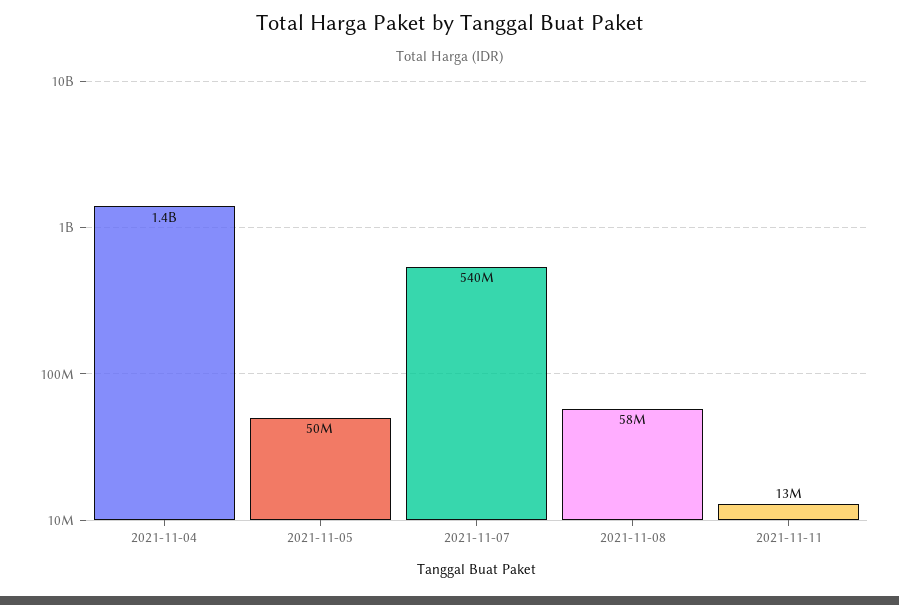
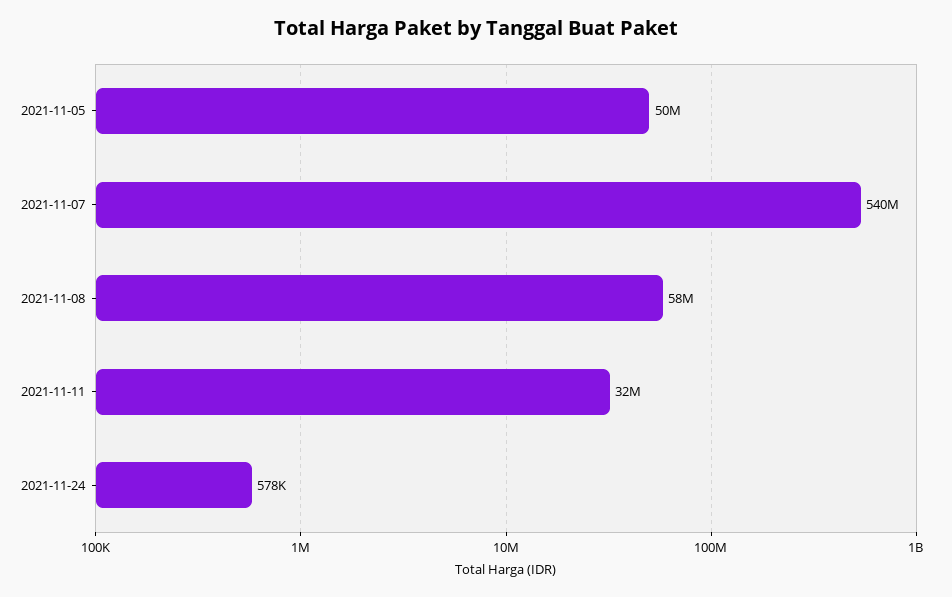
2021-11-04: 1400000000 -> none
2021-11-11: 13000000 -> 32000000
2021-11-24: none -> 578000

